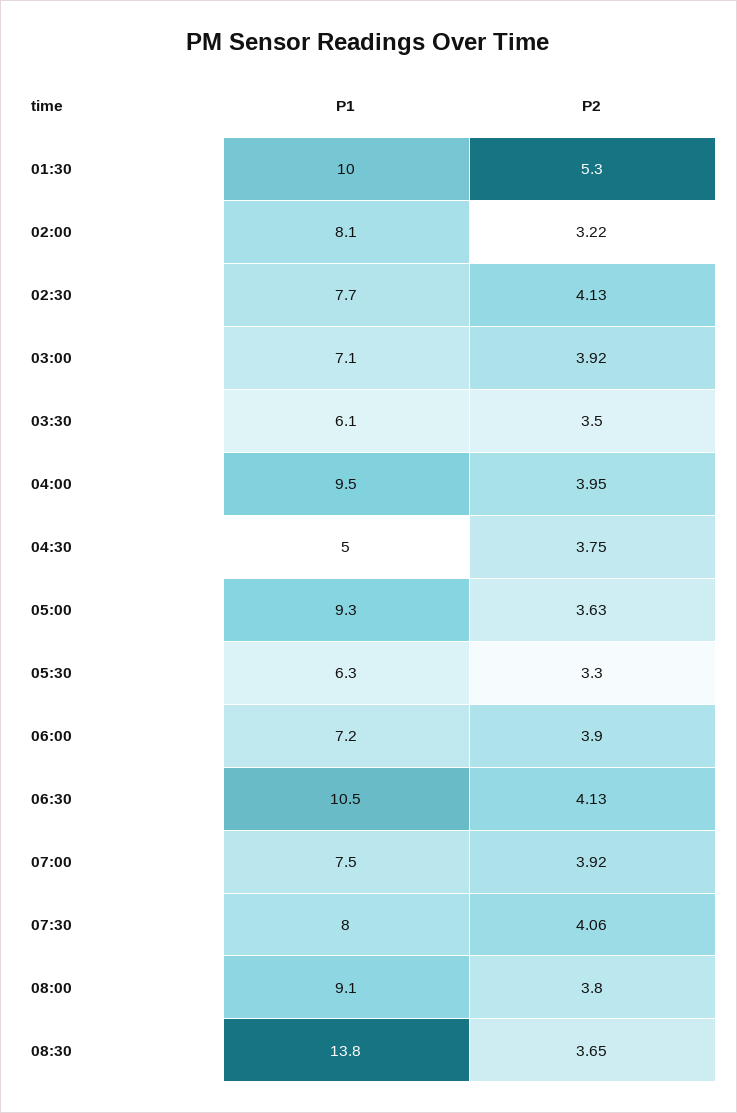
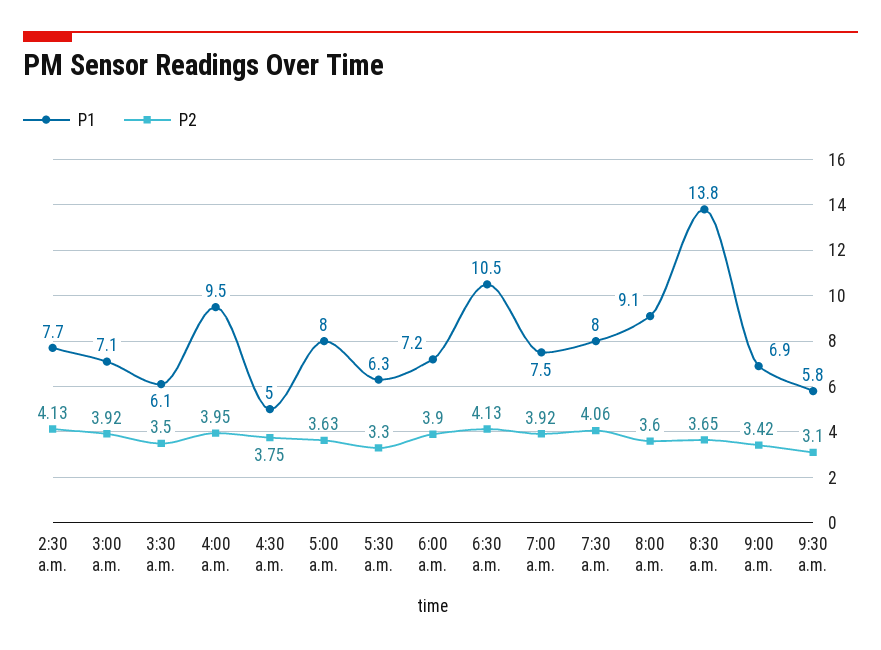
P1, 01:30: 10 -> none
P2, 01:30: 5.3 -> none
P1, 02:00: 8.1 -> none
P2, 02:00: 3.22 -> none
P1, 05:00: 9.3 -> 8
P2, 08:00: 3.8 -> 3.6
P1, 9:00 a.m.: none -> 6.9
P2, 9:00 a.m.: none -> 3.42
P1, 9:30 a.m.: none -> 5.8
P2, 9:30 a.m.: none -> 3.1

